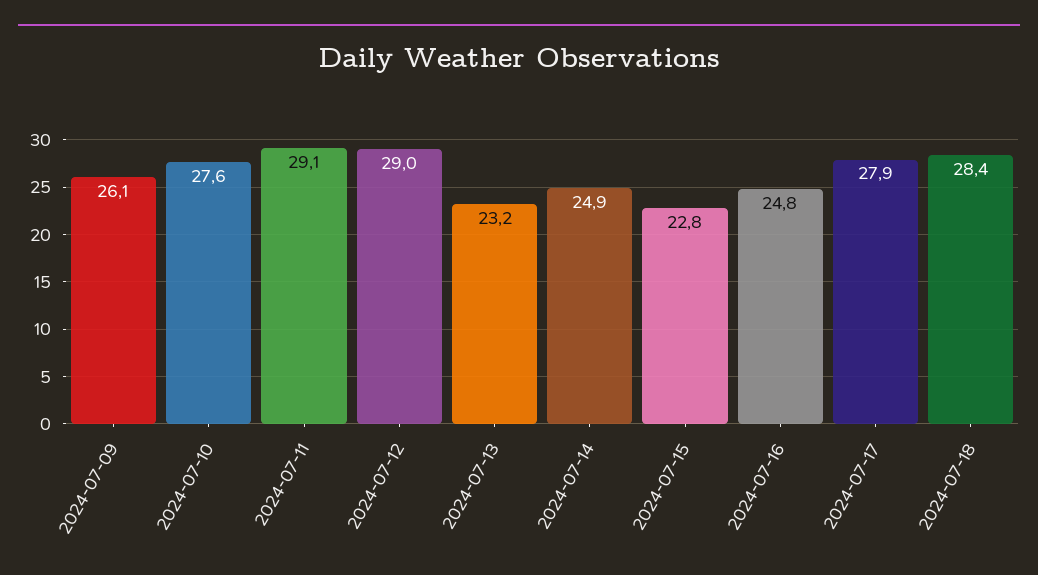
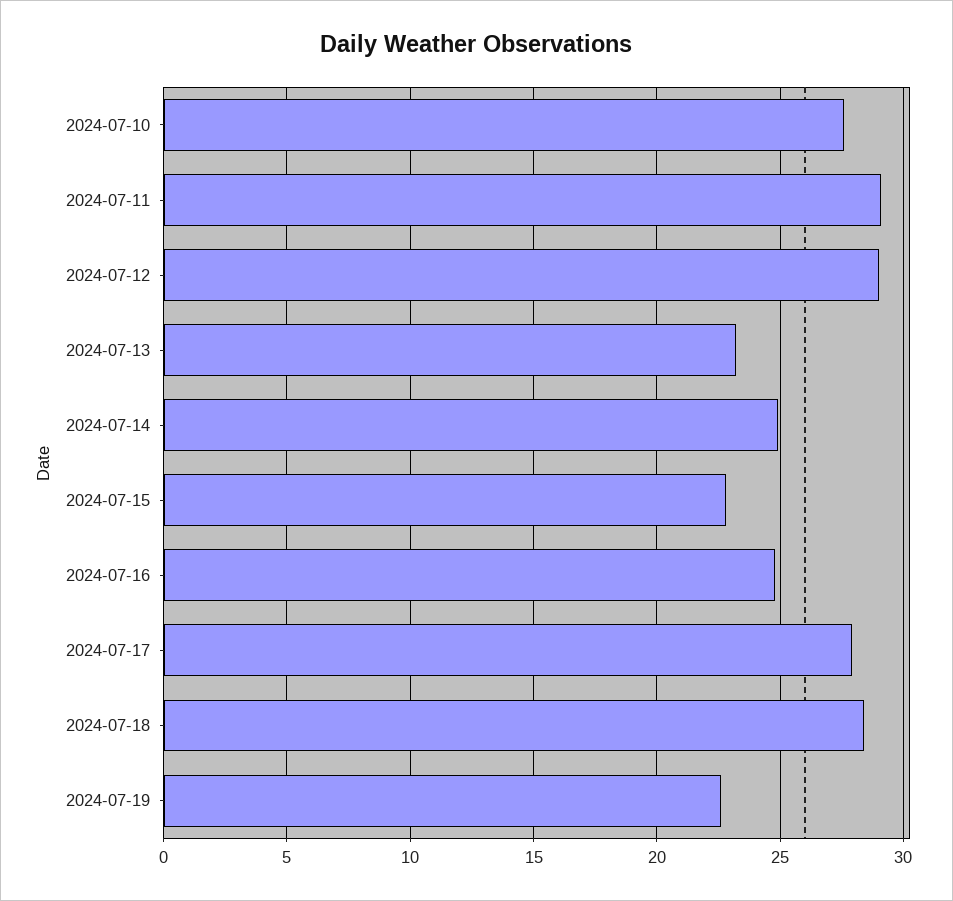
2024-07-09: 26.1 -> none
2024-07-19: none -> 22.5

